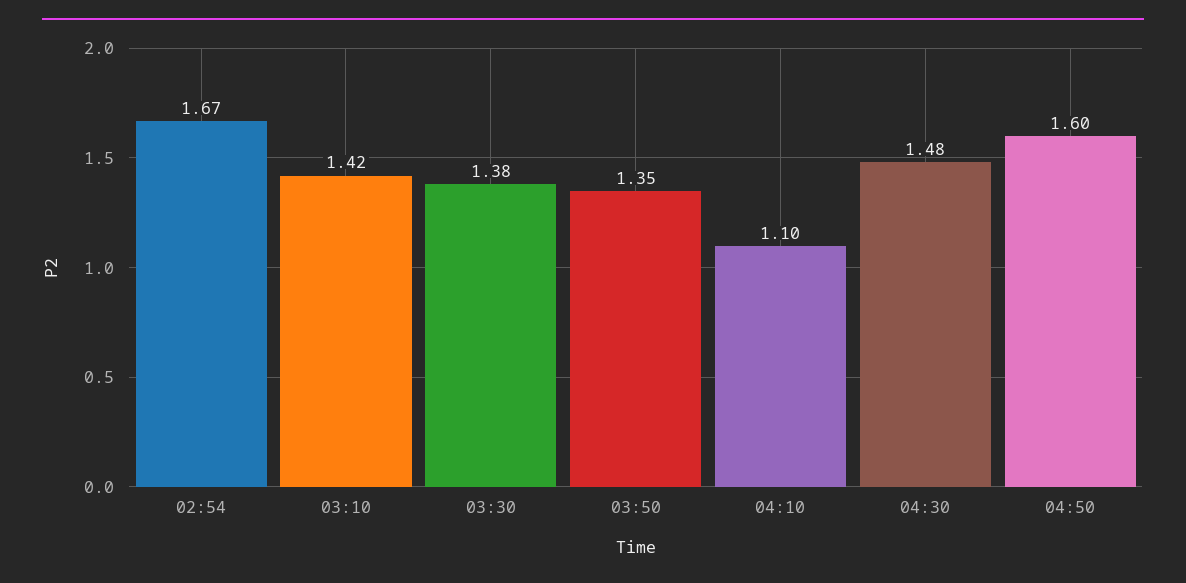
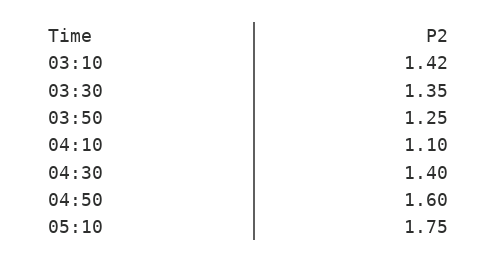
02:54: 1.67 -> none
03:30: 1.38 -> 1.35
03:50: 1.35 -> 1.25
04:30: 1.48 -> 1.4
05:10: none -> 1.75

